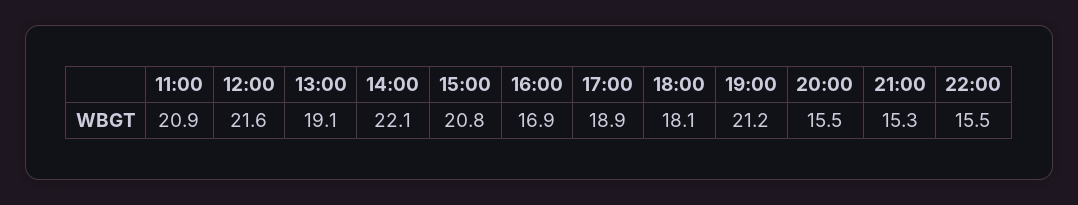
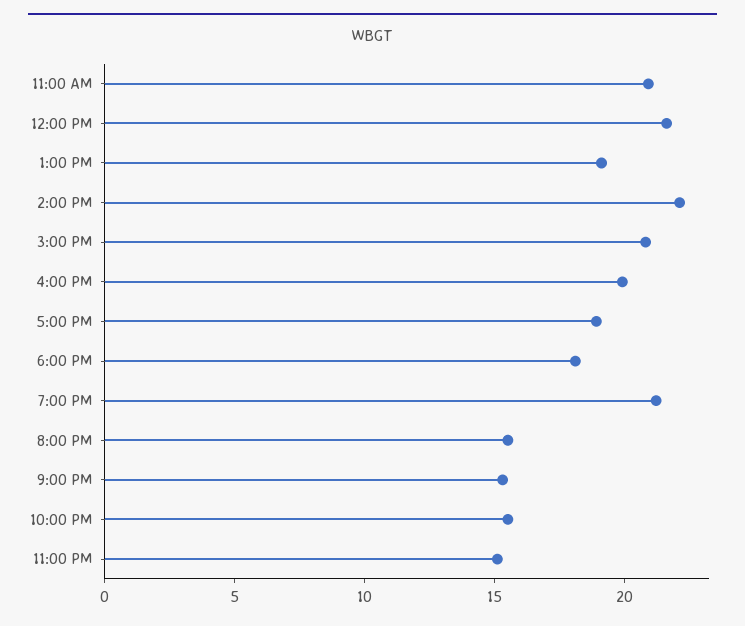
16:00: 16.9 -> 20
11:00 PM: none -> 15

